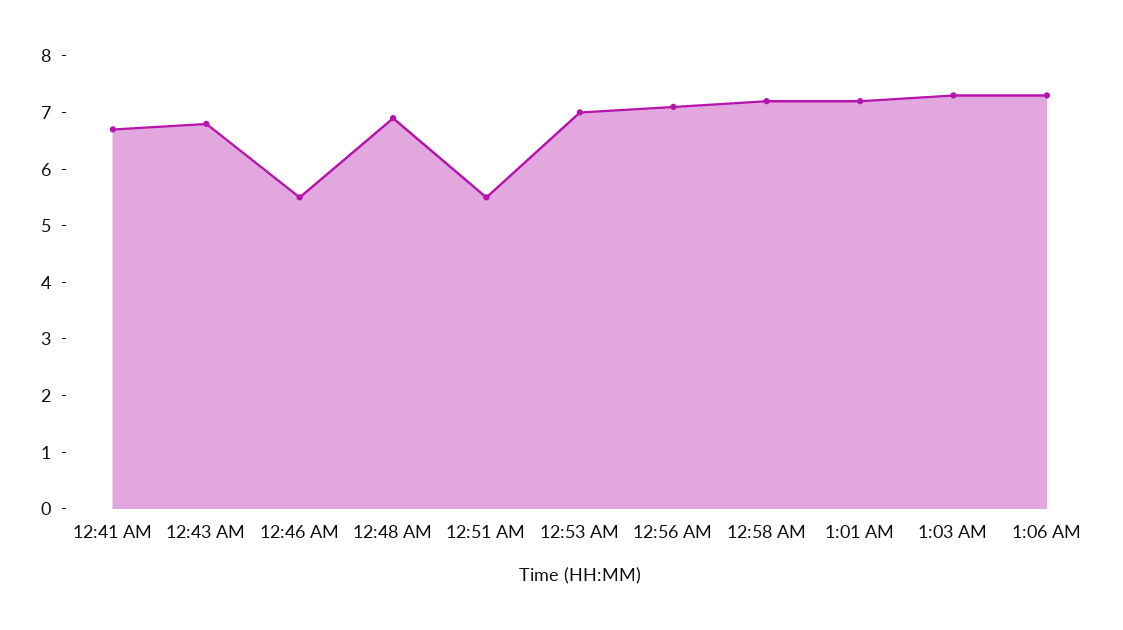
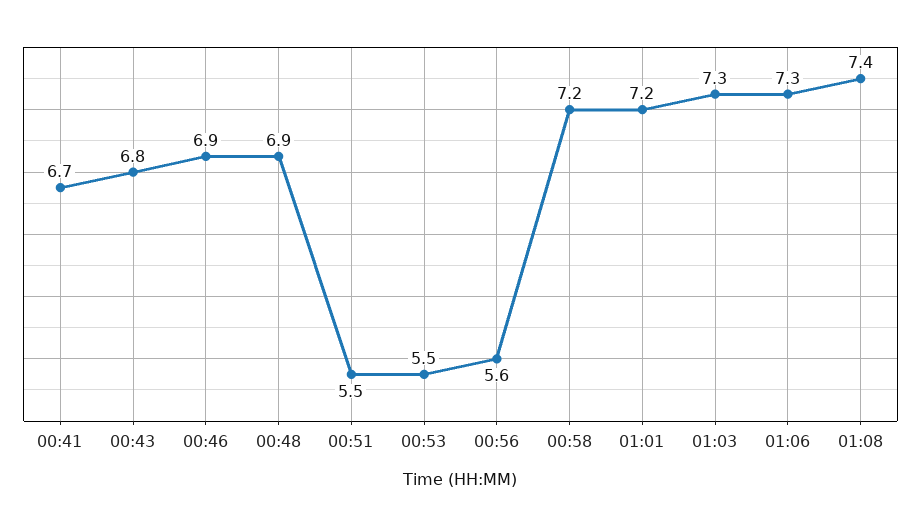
12:46 AM: 5.5 -> 6.9
12:53 AM: 7 -> 5.5
12:56 AM: 7 -> 5.6
01:08: none -> 7.4

